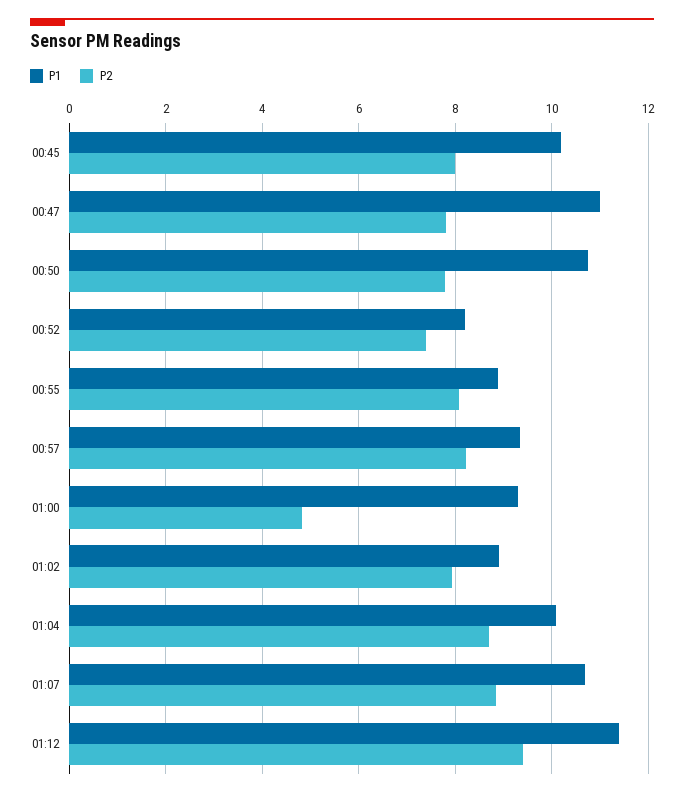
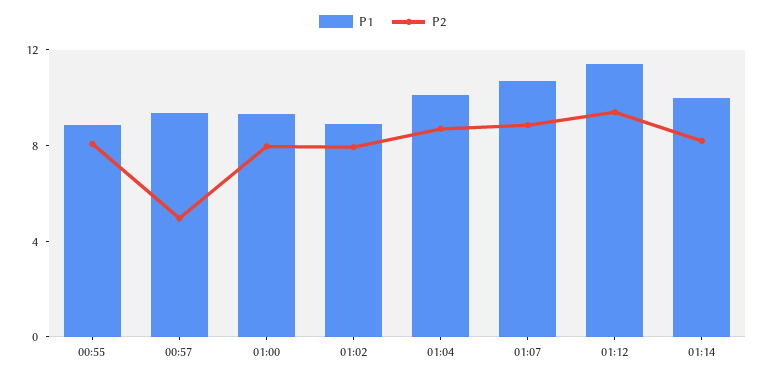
P1, 00:45: 10.2 -> none
P2, 00:45: 8 -> none
P1, 00:47: 11 -> none
P2, 00:47: 7.8 -> none
P1, 00:50: 10.8 -> none
P2, 00:50: 7.8 -> none
P1, 00:52: 8.2 -> none
P2, 00:52: 7.4 -> none
P2, 00:57: 8.2 -> 5
P2, 01:00: 4.8 -> 8
P1, 01:14: none -> 10
P2, 01:14: none -> 8

